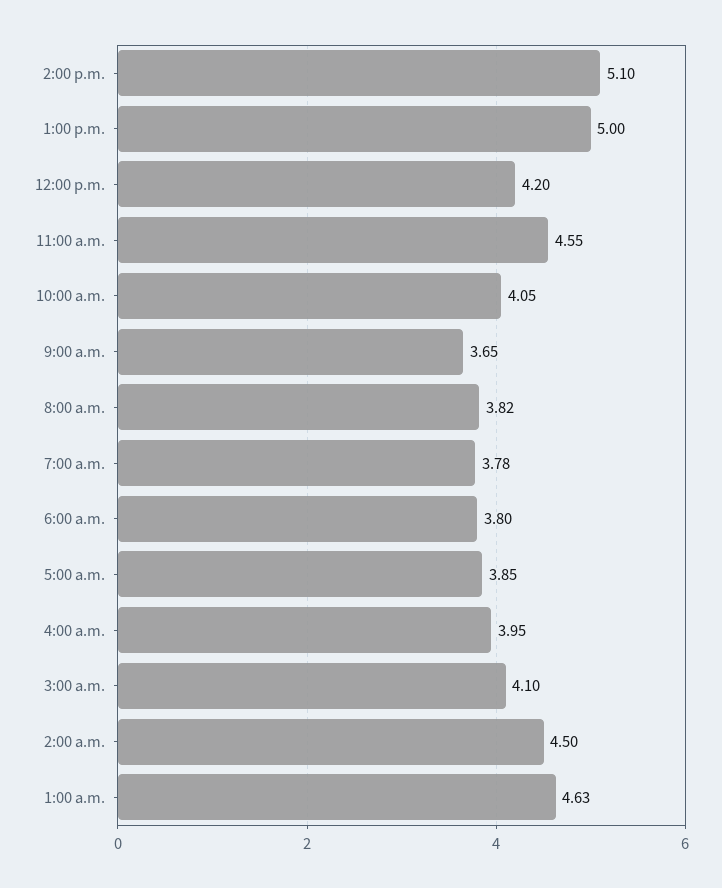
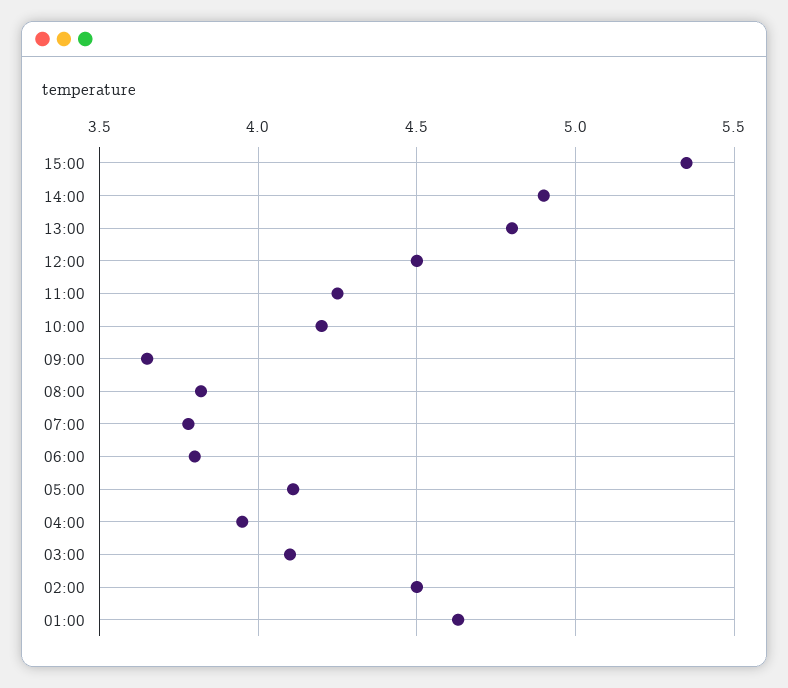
2:00 p.m.: 5.1 -> 4.9
1:00 p.m.: 5 -> 4.8
12:00 p.m.: 4.2 -> 4.5
11:00 a.m.: 4.55 -> 4.25
10:00 a.m.: 4.05 -> 4.2
5:00 a.m.: 3.85 -> 4.1
15:00: none -> 5.35

